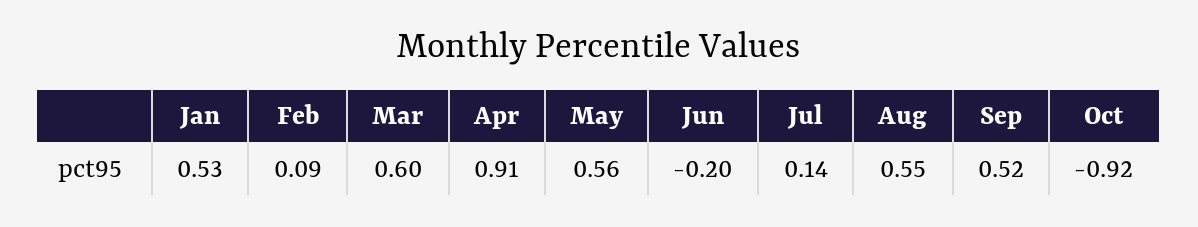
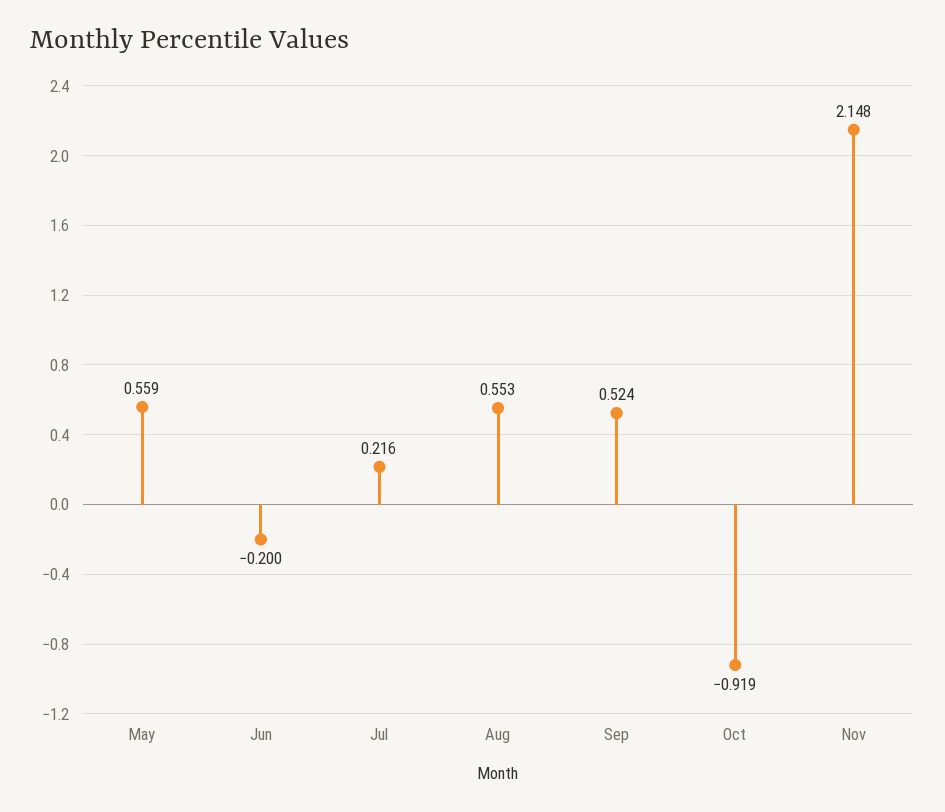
Jan: 0.53 -> none
Feb: 0.09 -> none
Mar: 0.6 -> none
Apr: 0.91 -> none
Jul: 0.14 -> 0.216
Nov: none -> 2.148

